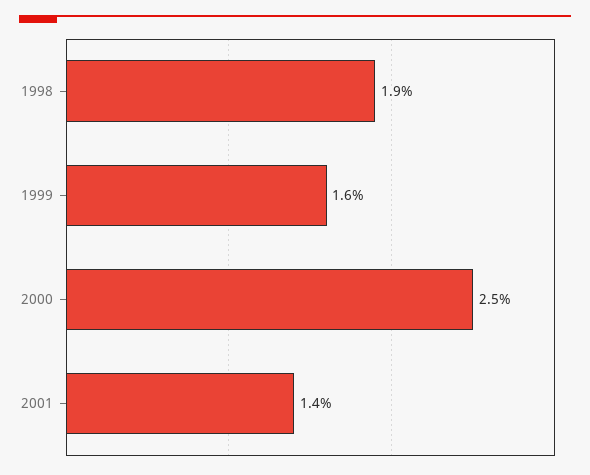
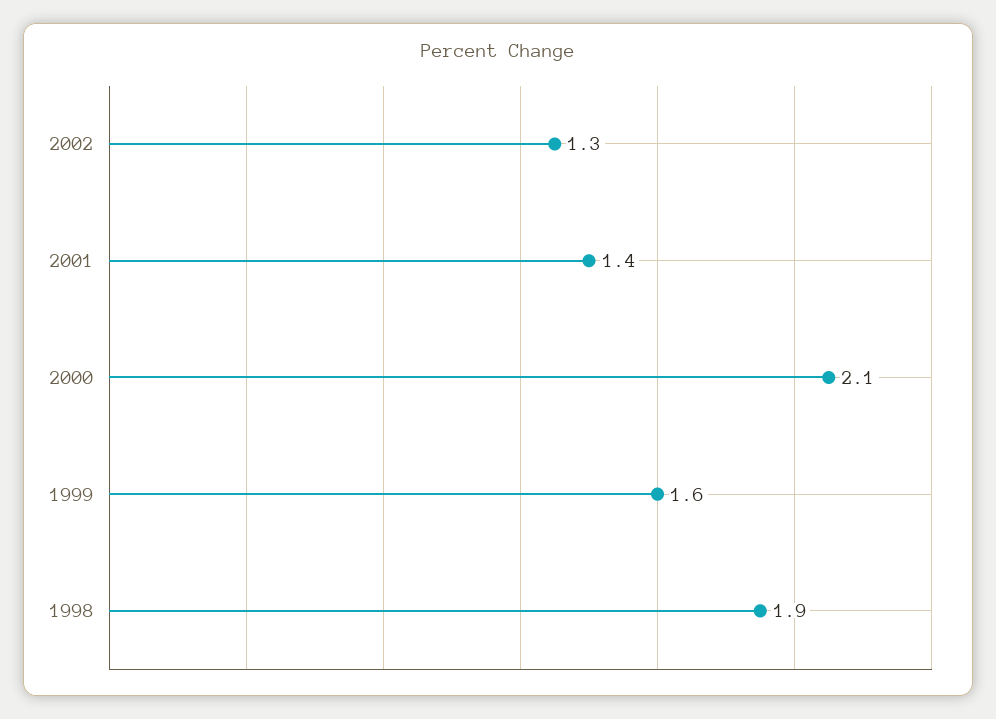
2000: 2.5 -> 2.1
2002: none -> 1.3

